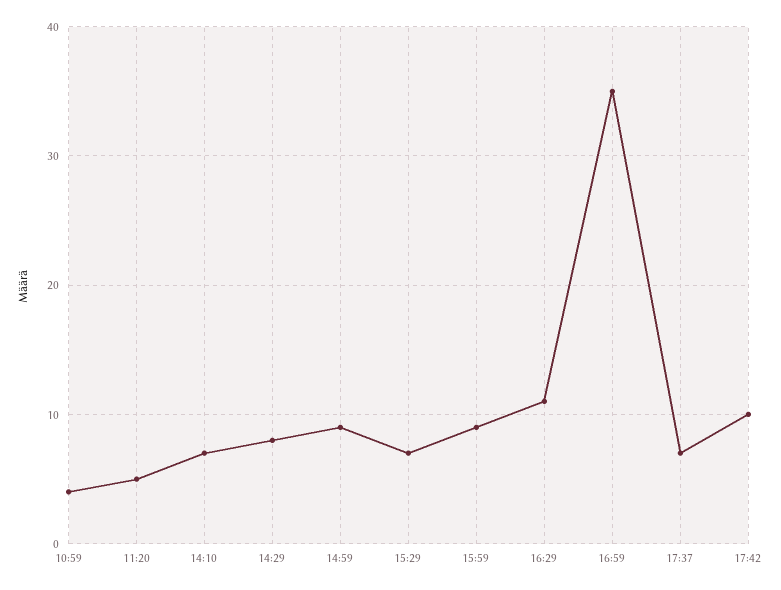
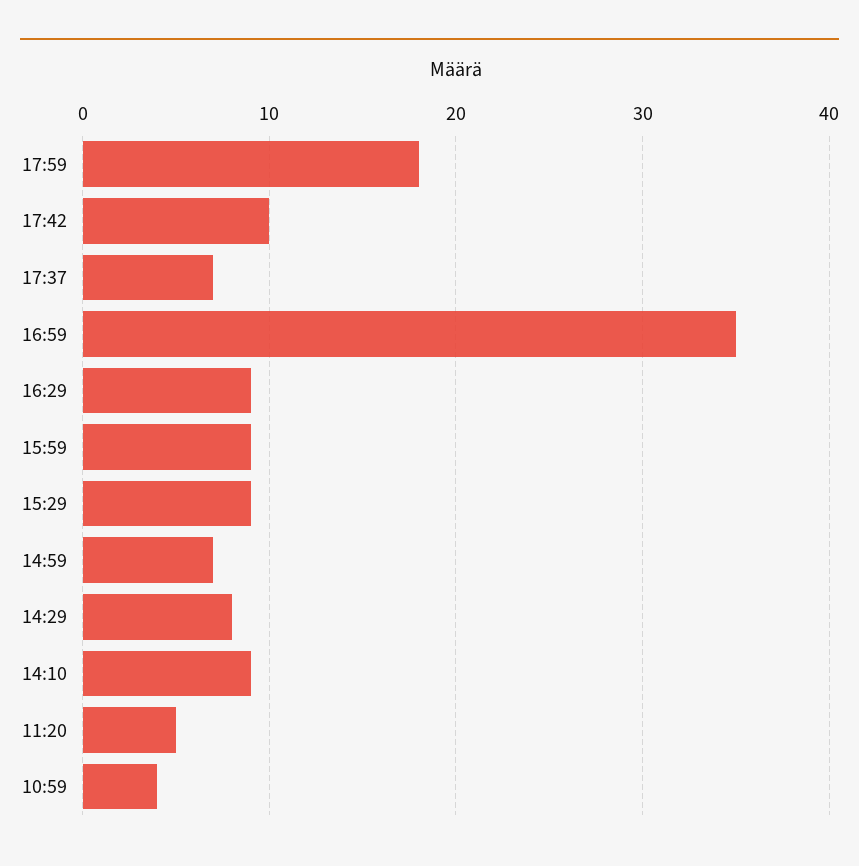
14:10: 7 -> 9
14:59: 9 -> 7
15:29: 7 -> 9
16:29: 11 -> 9
17:59: none -> 18

